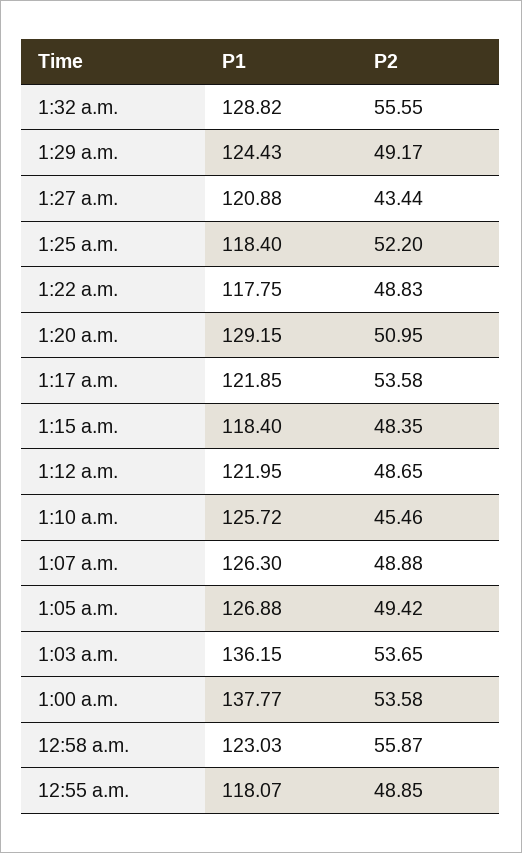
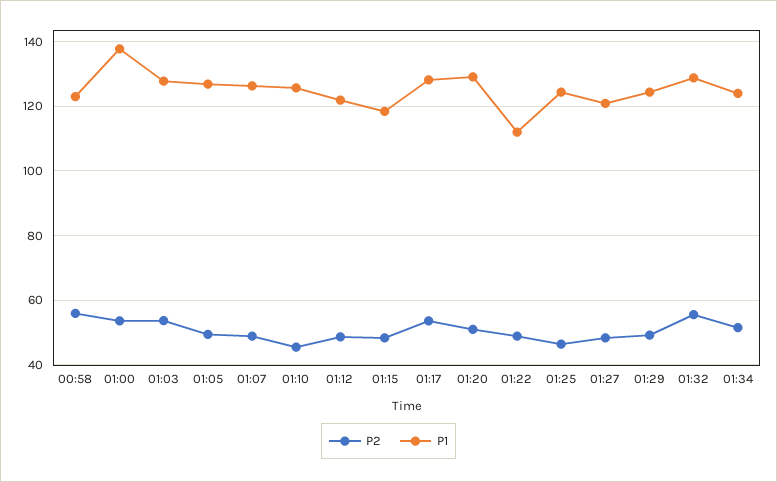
P2, 1:27 a.m.: 43.44 -> 48
P1, 1:25 a.m.: 118.4 -> 124
P2, 1:25 a.m.: 52.2 -> 46
P1, 1:22 a.m.: 117.75 -> 112
P1, 1:17 a.m.: 121.85 -> 128
P1, 1:03 a.m.: 136.15 -> 128
P1, 12:55 a.m.: 118.07 -> none
P2, 12:55 a.m.: 48.85 -> none
P2, 01:34: none -> 52
P1, 01:34: none -> 124

